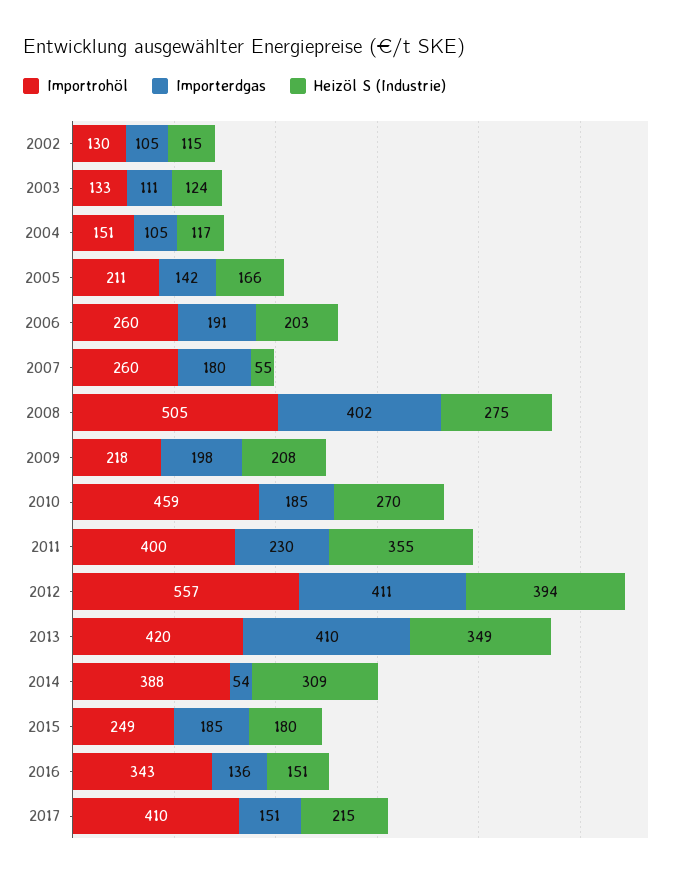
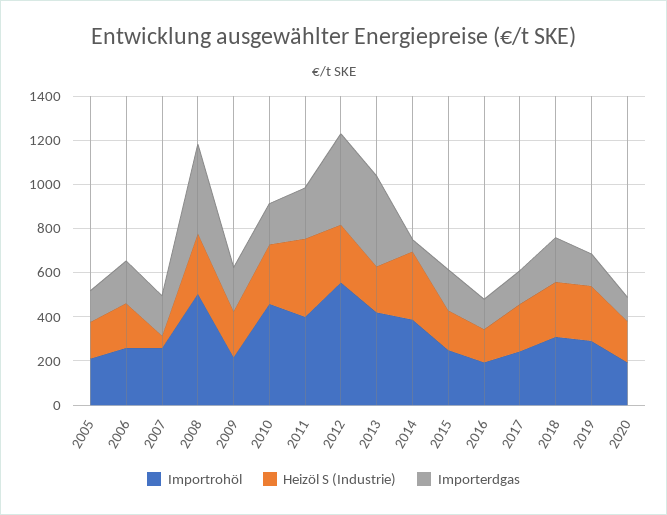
Importrohöl, 2002: 130 -> none
Importerdgas, 2002: 105 -> none
Heizöl S (Industrie), 2002: 115 -> none
Importrohöl, 2003: 133 -> none
Importerdgas, 2003: 111 -> none
Heizöl S (Industrie), 2003: 124 -> none
Importrohöl, 2004: 151 -> none
Importerdgas, 2004: 105 -> none
Heizöl S (Industrie), 2004: 117 -> none
Heizöl S (Industrie), 2012: 394 -> 250
Heizöl S (Industrie), 2013: 349 -> 200
Importrohöl, 2016: 343 -> 200
Importrohöl, 2017: 410 -> 250
Importrohöl, 2018: none -> 300
Heizöl S (Industrie), 2018: none -> 250
Importerdgas, 2018: none -> 200
Importrohöl, 2019: none -> 300
Heizöl S (Industrie), 2019: none -> 250
Importerdgas, 2019: none -> 150
Importrohöl, 2020: none -> 200
Heizöl S (Industrie), 2020: none -> 200
Importerdgas, 2020: none -> 100

